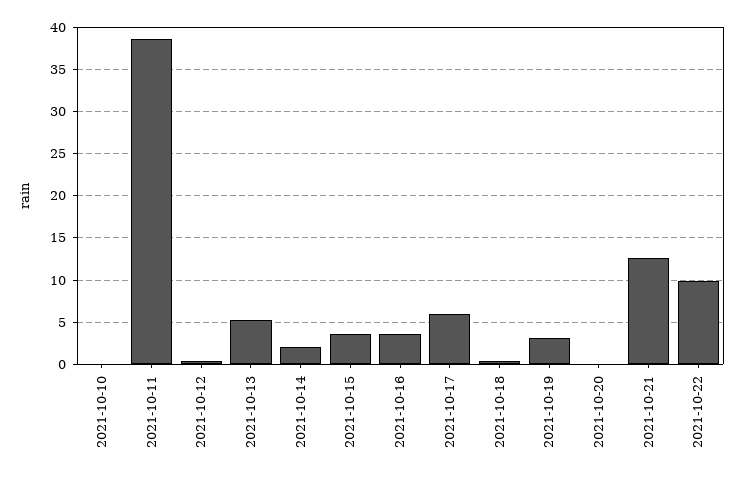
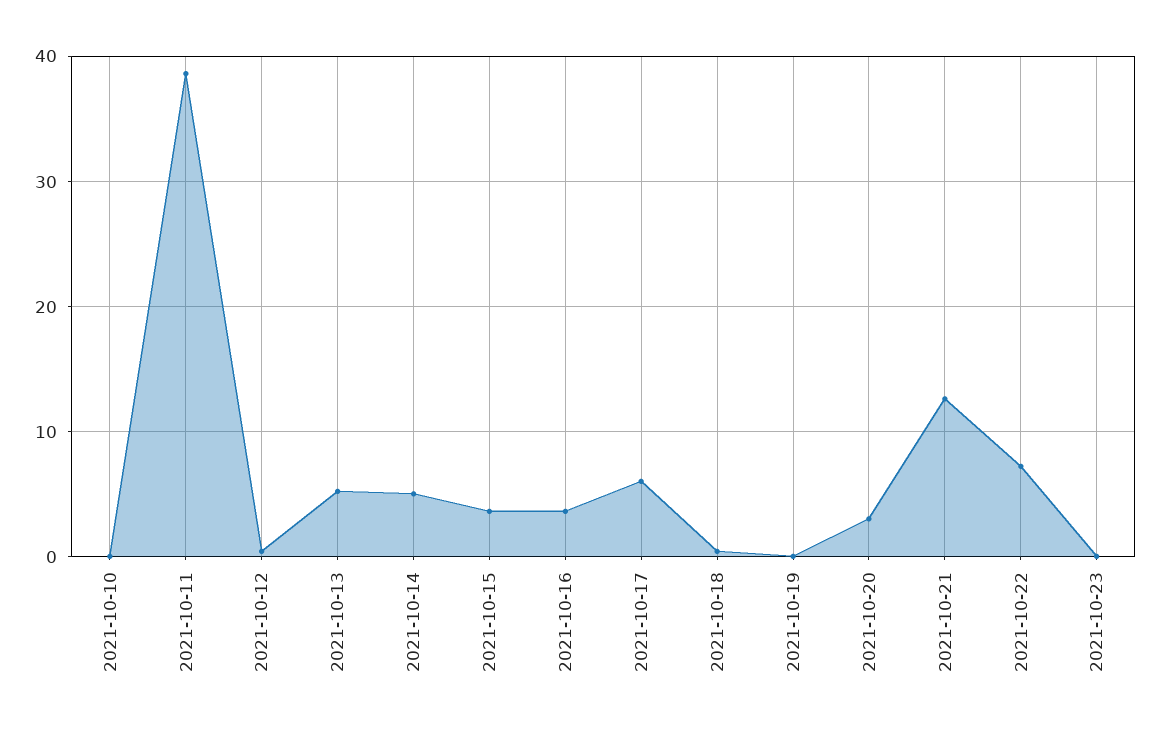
2021-10-14: 2 -> 5
2021-10-19: 3 -> 0
2021-10-20: 0 -> 3
2021-10-22: 10 -> 7
2021-10-23: none -> 0

